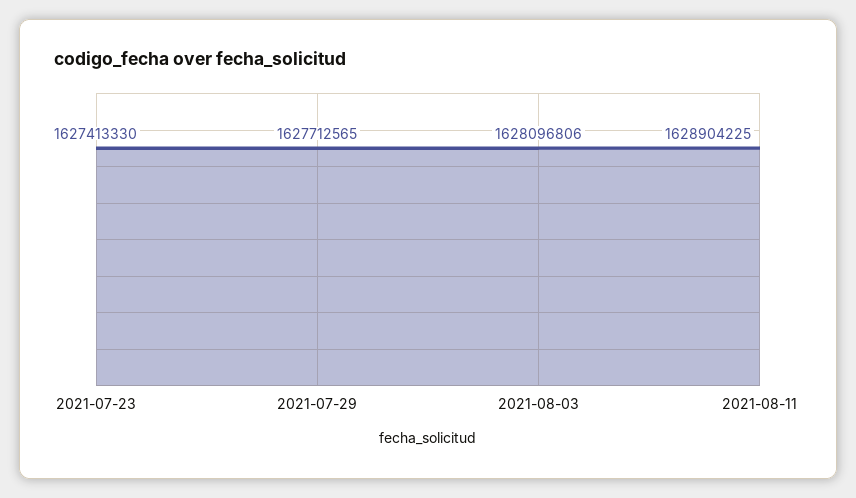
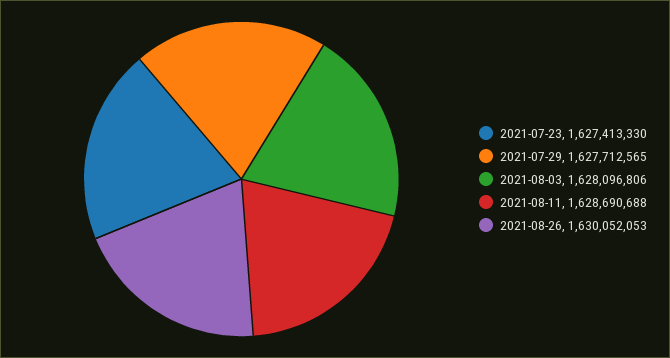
2021-08-11: 1628904225 -> 1628690688
2021-08-26: none -> 1630052053

